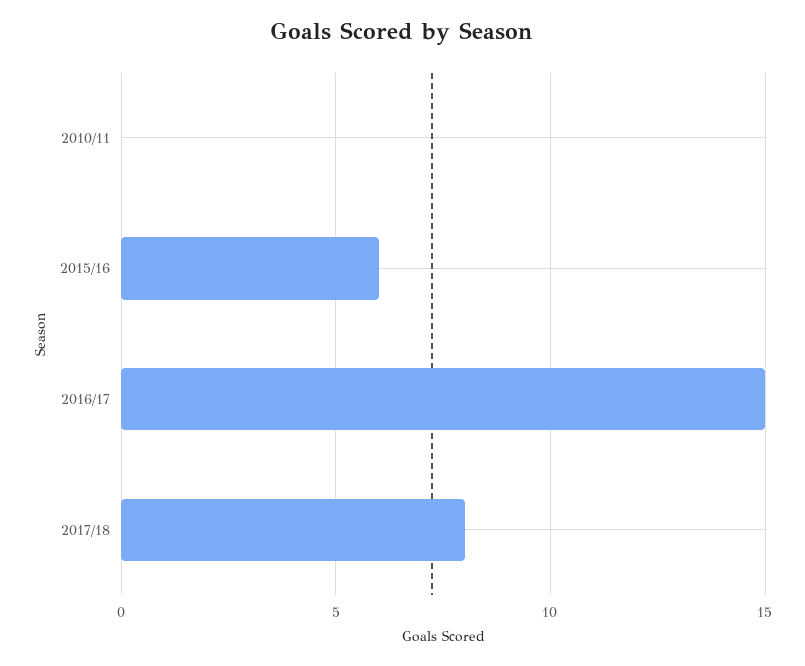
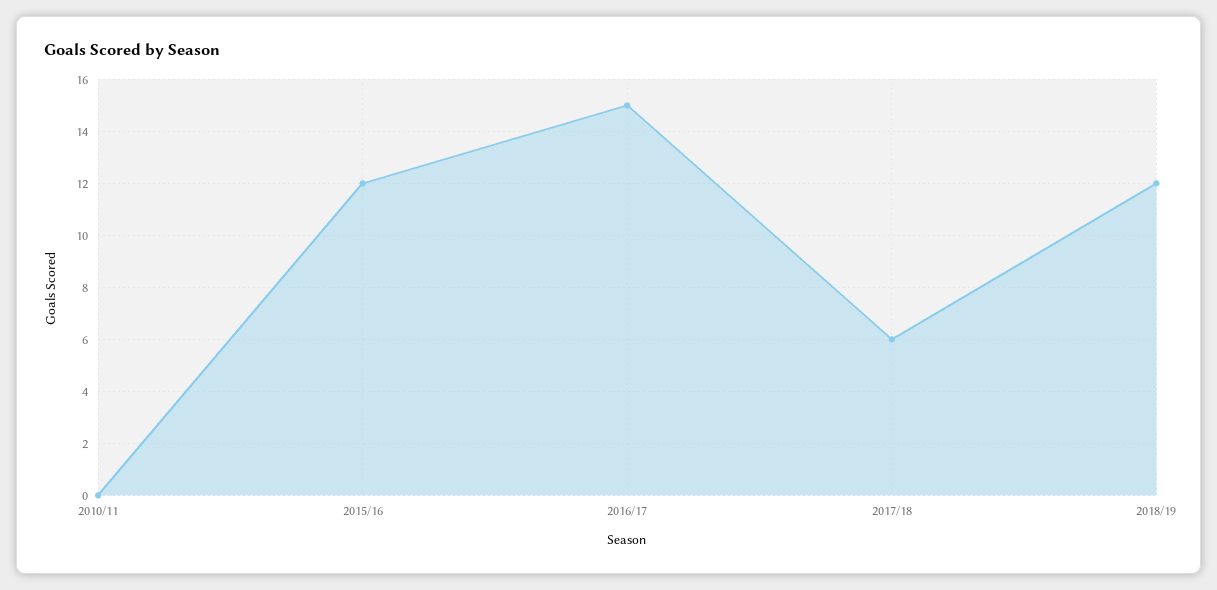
2015/16: 6 -> 12
2017/18: 8 -> 6
2018/19: none -> 12

